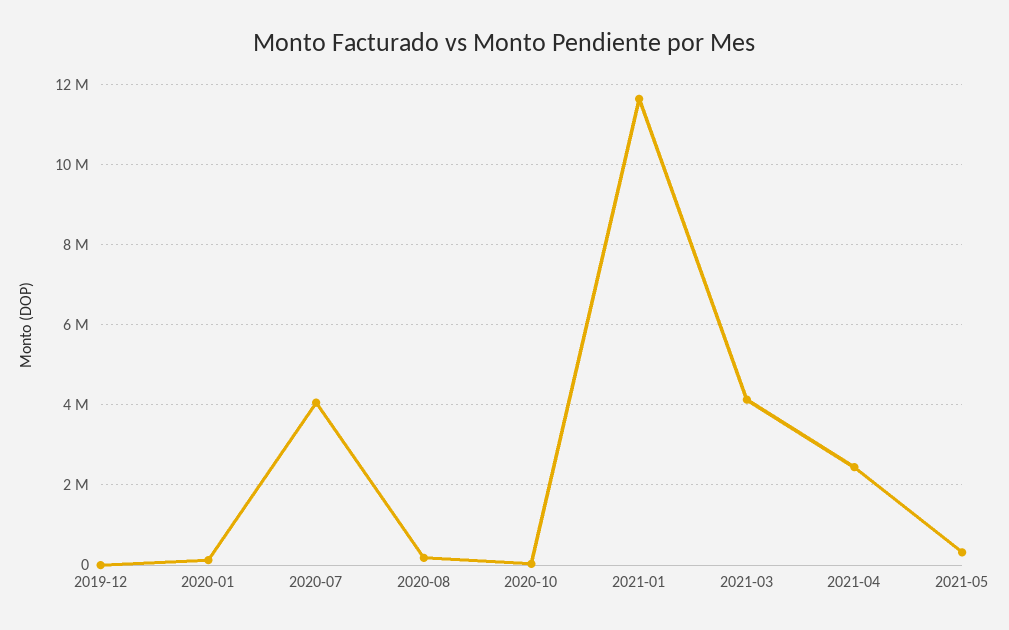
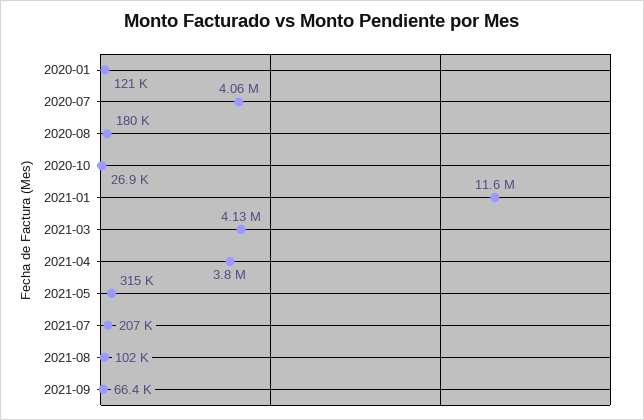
2019-12: 0 -> none
2021-04: 2400000 -> 3800000
2021-07: none -> 207000
2021-08: none -> 102000
2021-09: none -> 66400

